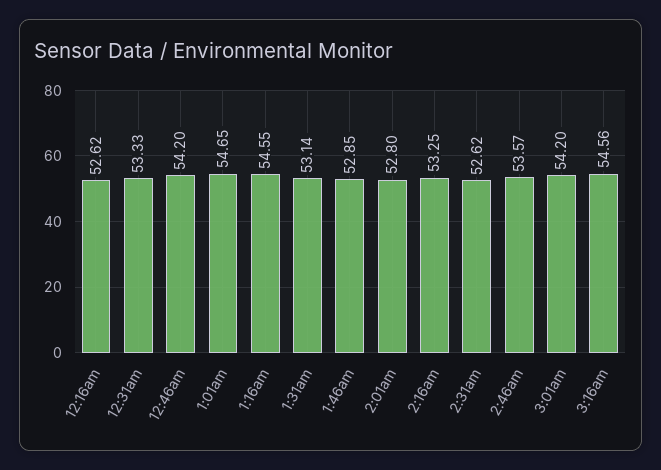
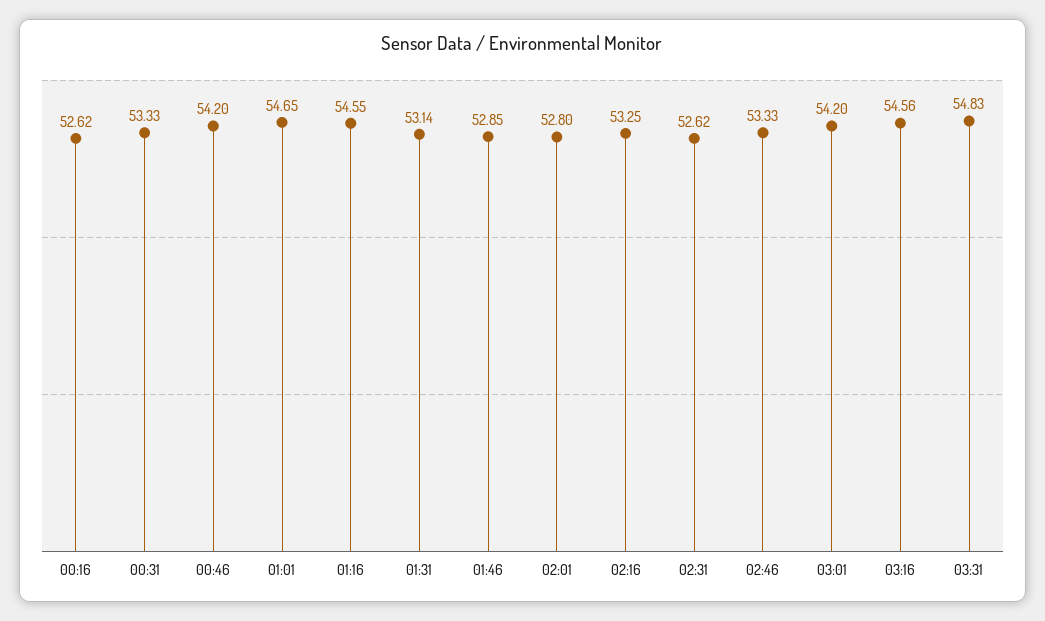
2:46am: 53.57 -> 53.33
03:31: none -> 54.83

